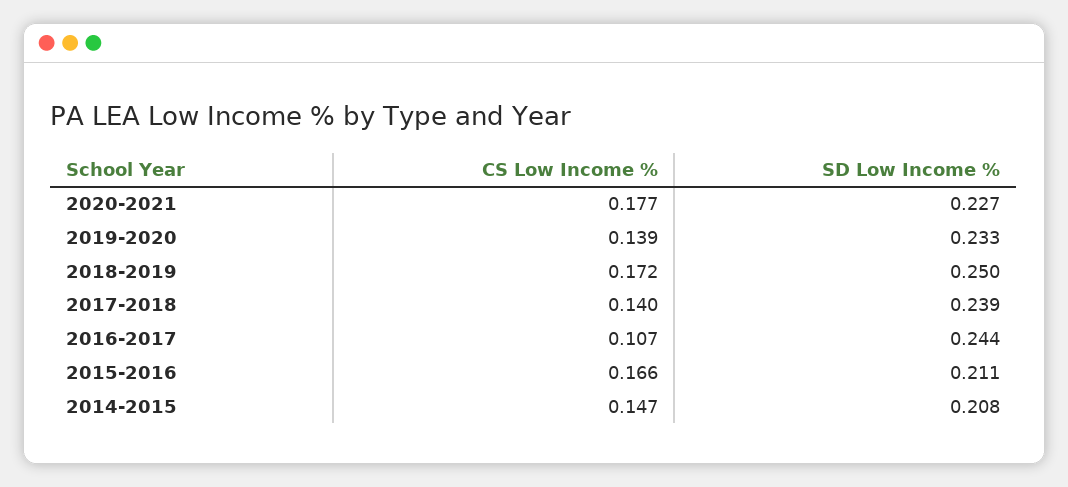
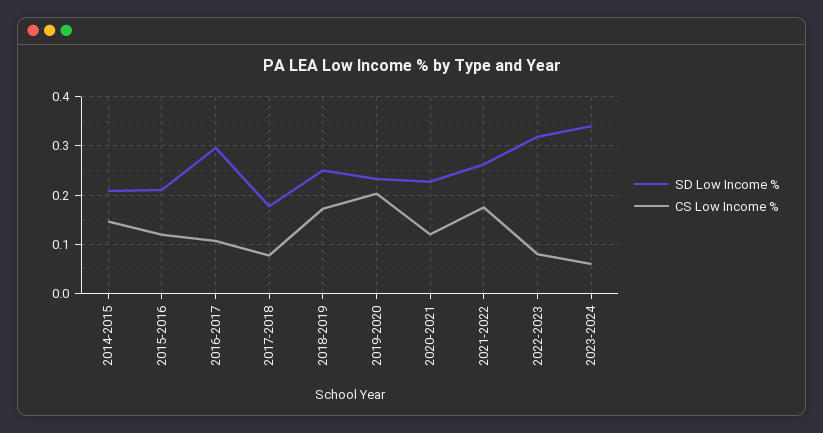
CS Low Income %, 2020-2021: 0.177 -> 0.12
CS Low Income %, 2019-2020: 0.139 -> 0.2
CS Low Income %, 2017-2018: 0.14 -> 0.08
SD Low Income %, 2017-2018: 0.239 -> 0.18
SD Low Income %, 2016-2017: 0.244 -> 0.3
CS Low Income %, 2015-2016: 0.166 -> 0.12
SD Low Income %, 2021-2022: none -> 0.26
CS Low Income %, 2021-2022: none -> 0.18
SD Low Income %, 2022-2023: none -> 0.32
CS Low Income %, 2022-2023: none -> 0.08
SD Low Income %, 2023-2024: none -> 0.34
CS Low Income %, 2023-2024: none -> 0.06

